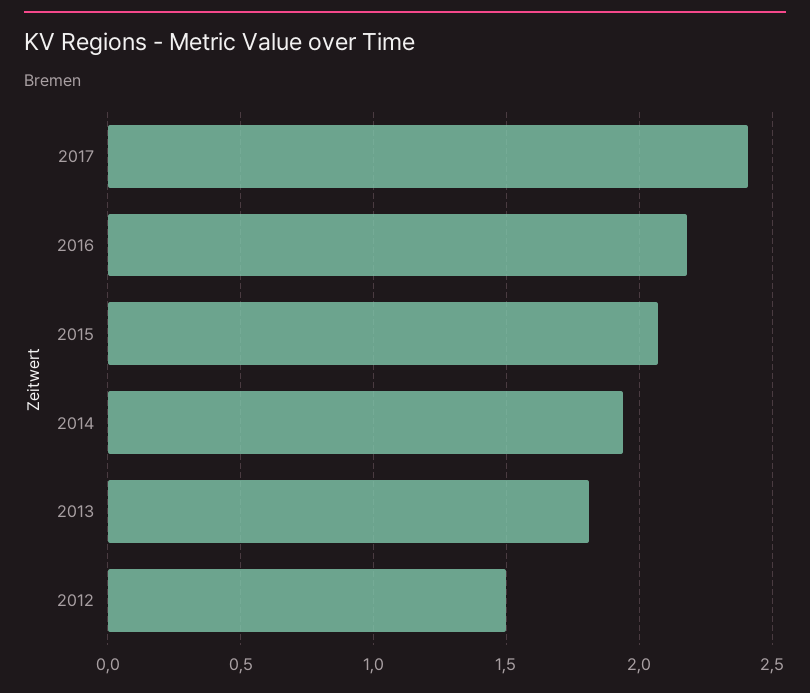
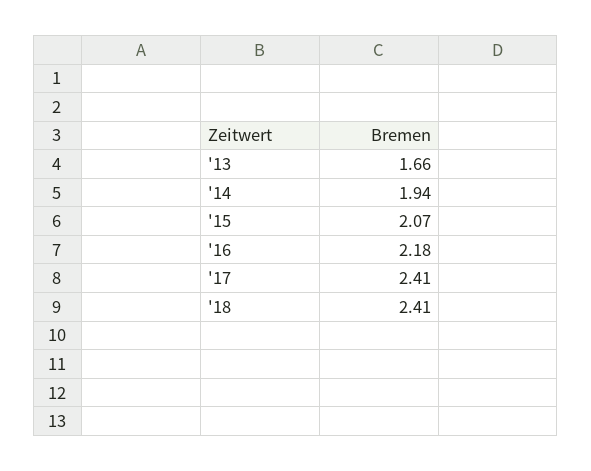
2013: 1.8 -> 1.66
2012: 1.5 -> none
'18: none -> 2.41

